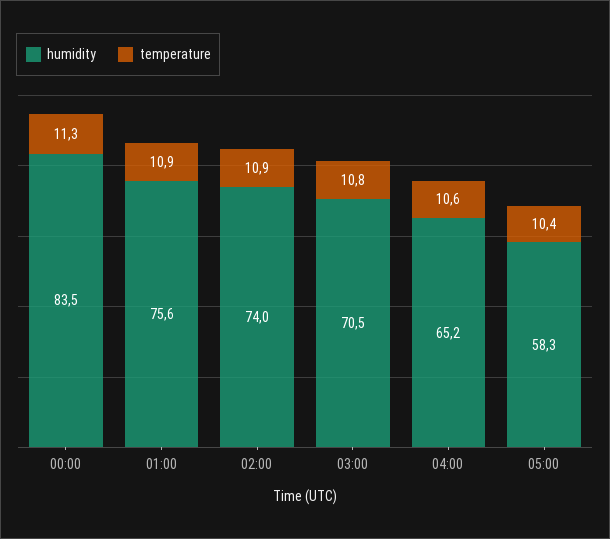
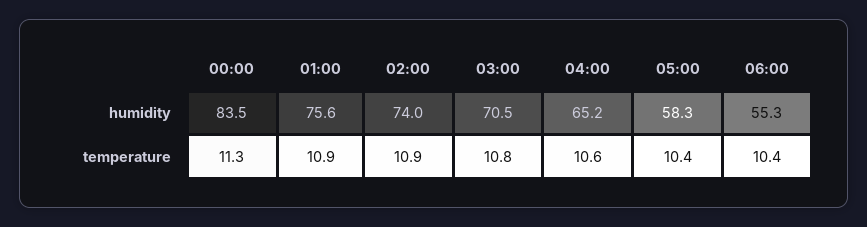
humidity, 06:00: none -> 55.3
temperature, 06:00: none -> 10.4

